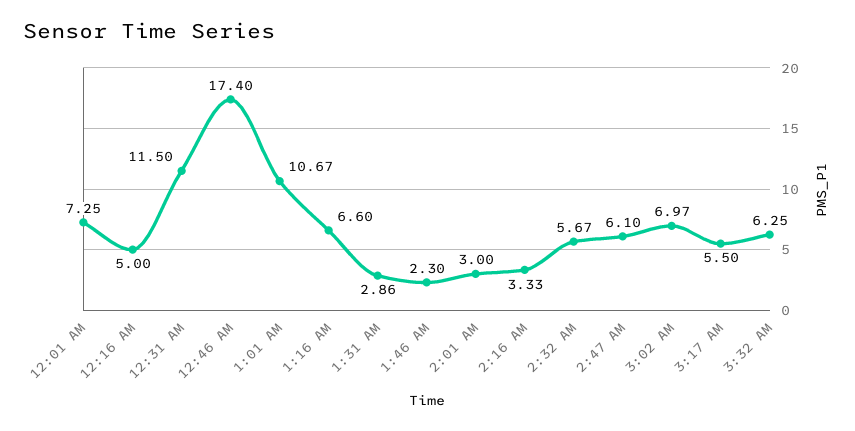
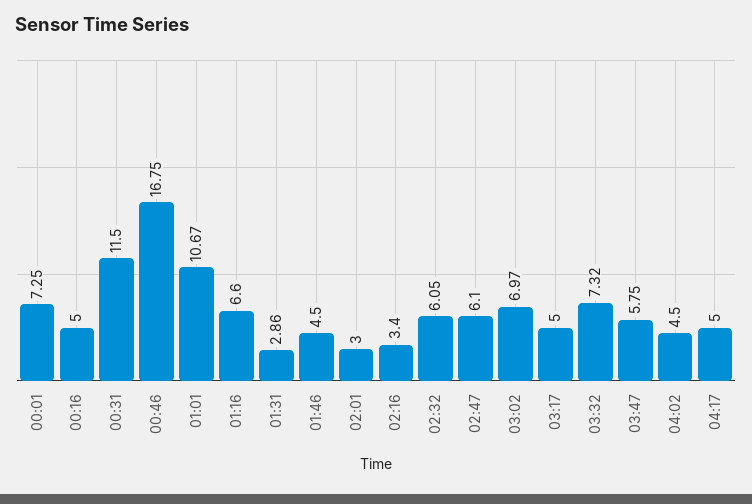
12:46 AM: 17.4 -> 16.75
1:46 AM: 2.3 -> 4.5
2:16 AM: 3.33 -> 3.4
2:32 AM: 5.67 -> 6.05
3:17 AM: 5.5 -> 5
3:32 AM: 6.25 -> 7.32
03:47: none -> 5.75
04:02: none -> 4.5
04:17: none -> 5

